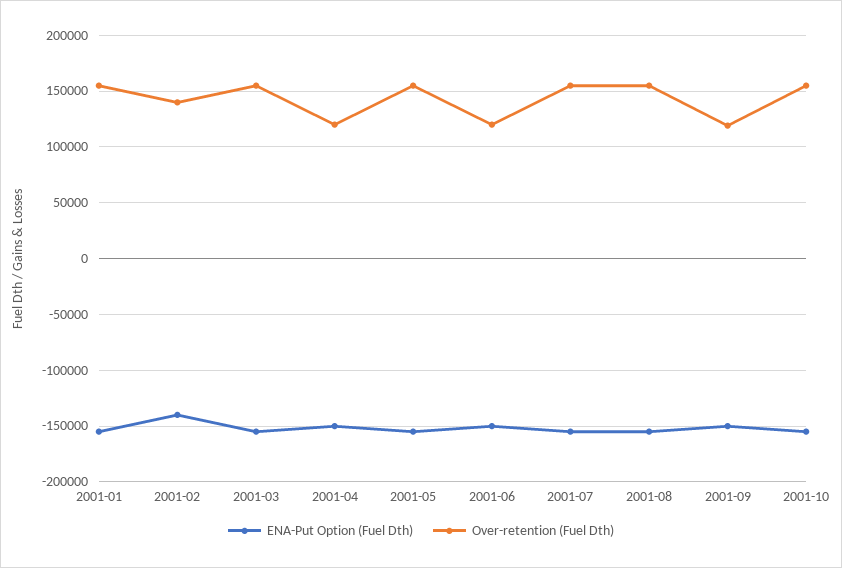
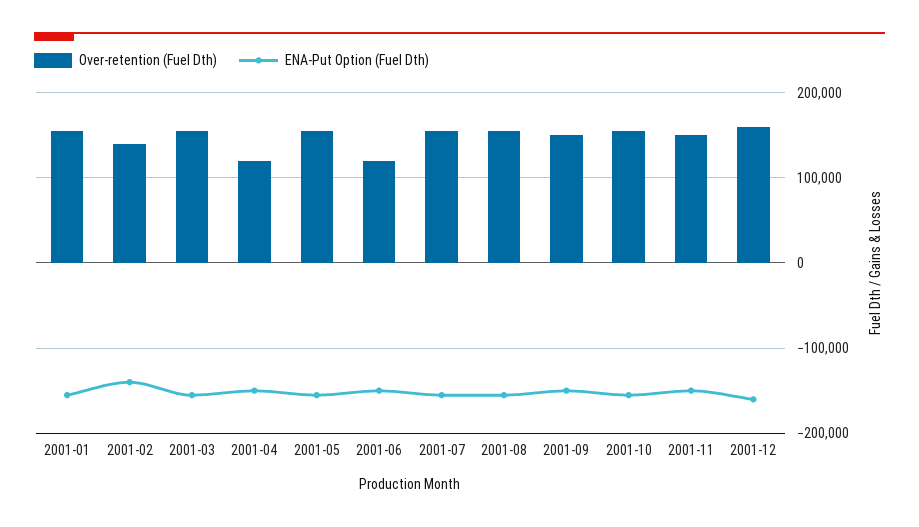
Over-retention (Fuel Dth), 2001-09: 120000 -> 150000
Over-retention (Fuel Dth), 2001-11: none -> 150000
ENA-Put Option (Fuel Dth), 2001-11: none -> -150000
Over-retention (Fuel Dth), 2001-12: none -> 160000
ENA-Put Option (Fuel Dth), 2001-12: none -> -160000

